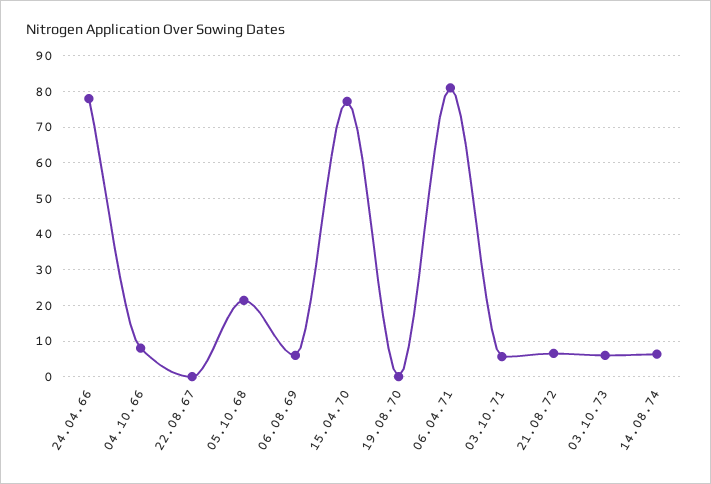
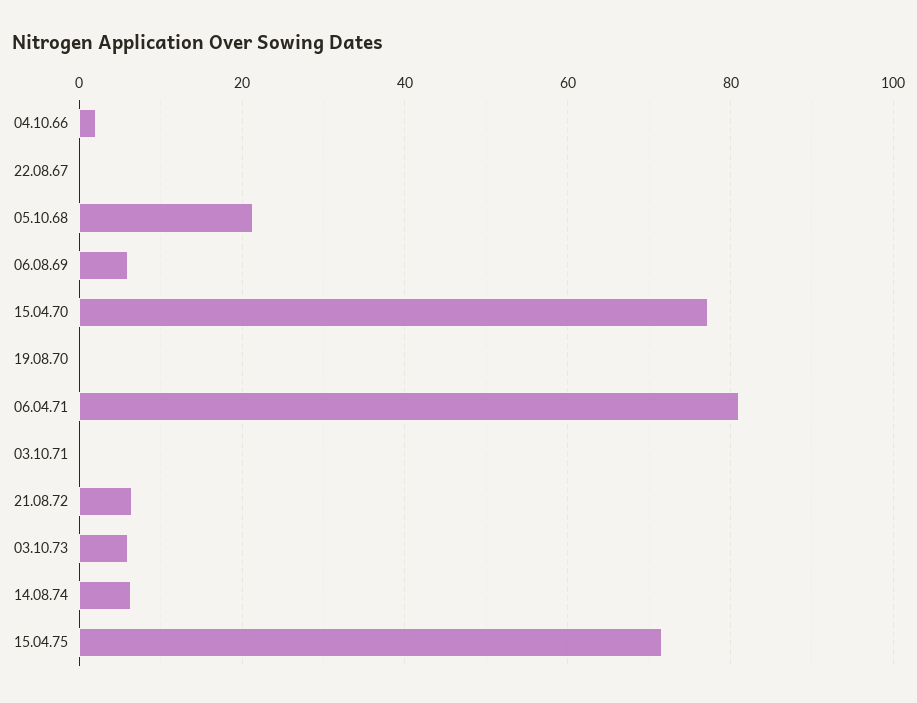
24.04.66: 78 -> none
04.10.66: 8 -> 2
03.10.71: 6 -> 0
15.04.75: none -> 72

